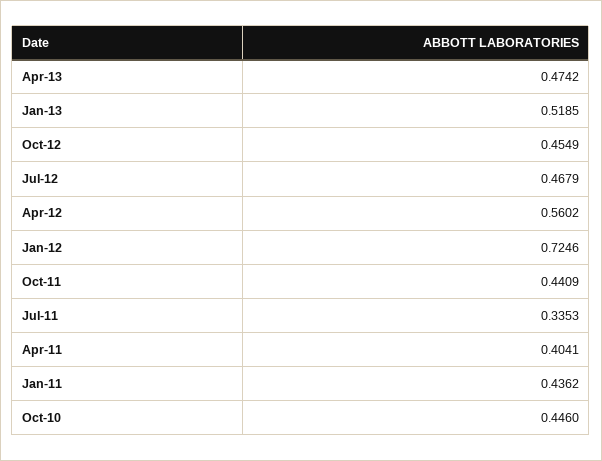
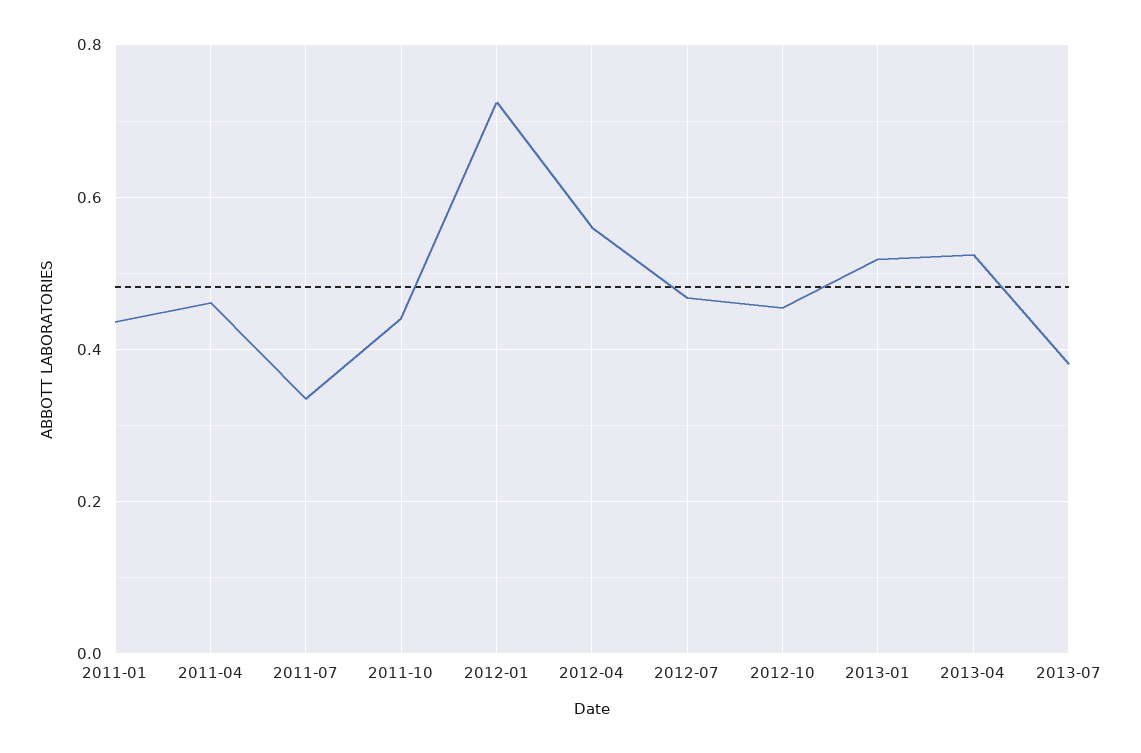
Apr-13: 0.4742 -> 0.52
Apr-11: 0.4041 -> 0.46
Oct-10: 0.446 -> none
2013-07: none -> 0.38

